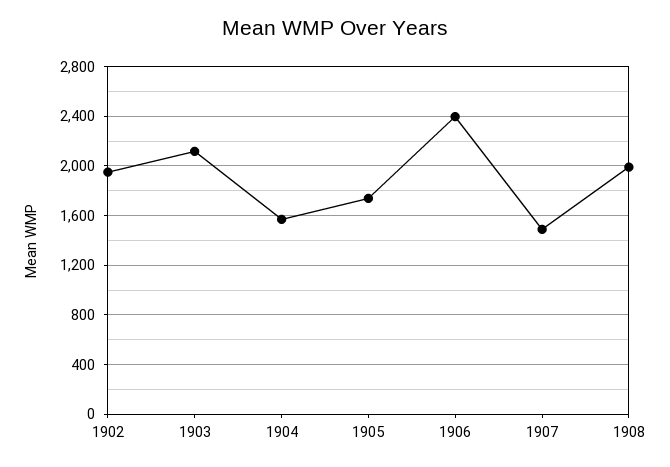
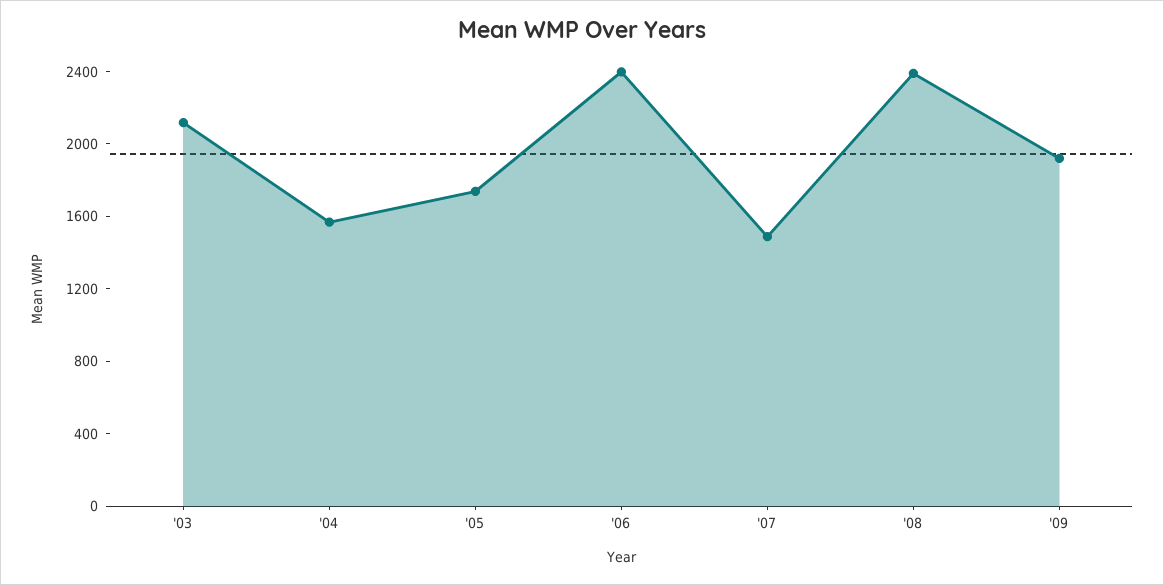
1902: 1950 -> none
1908: 2000 -> 2400
'09: none -> 1900

